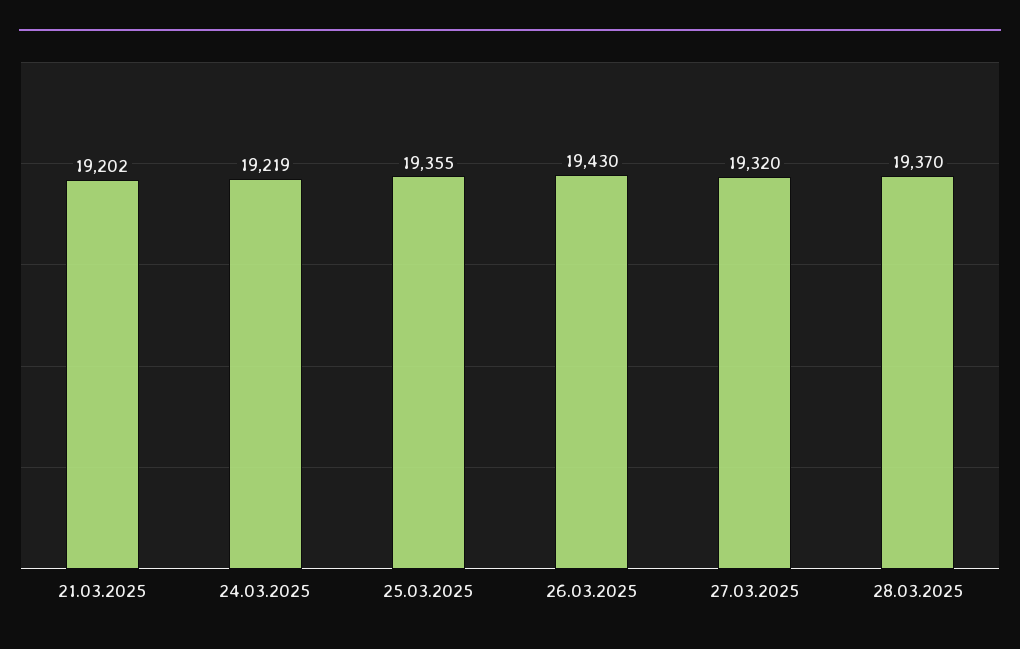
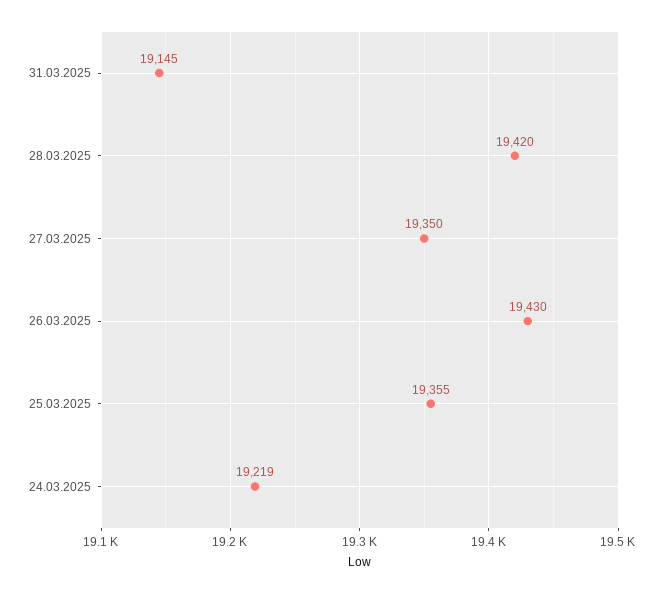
21.03.2025: 19202 -> none
27.03.2025: 19320 -> 19350
28.03.2025: 19370 -> 19420
31.03.2025: none -> 19145

